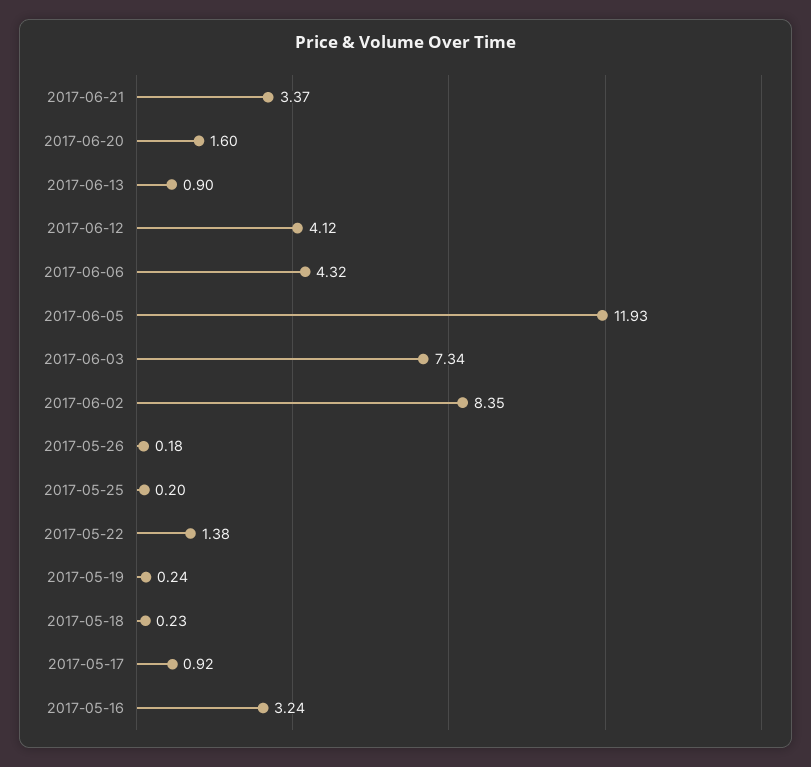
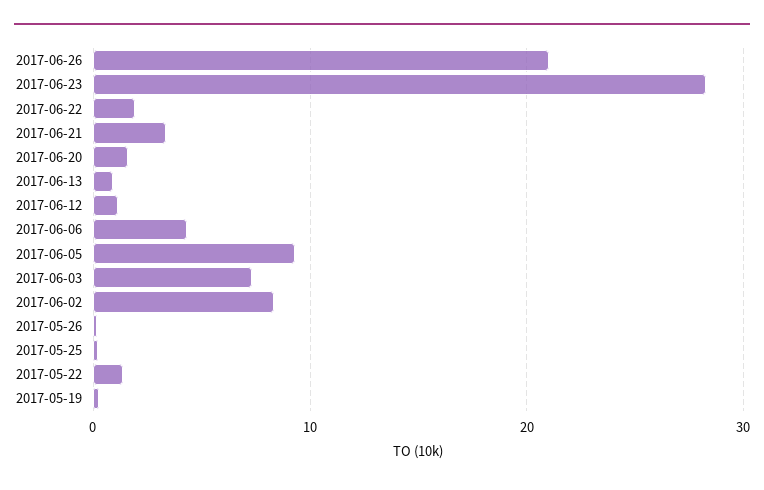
2017-06-12: 4.12 -> 1
2017-06-05: 11.93 -> 9
2017-05-18: 0.23 -> none
2017-05-17: 0.92 -> none
2017-05-16: 3.24 -> none
2017-06-26: none -> 21
2017-06-23: none -> 28
2017-06-22: none -> 2

